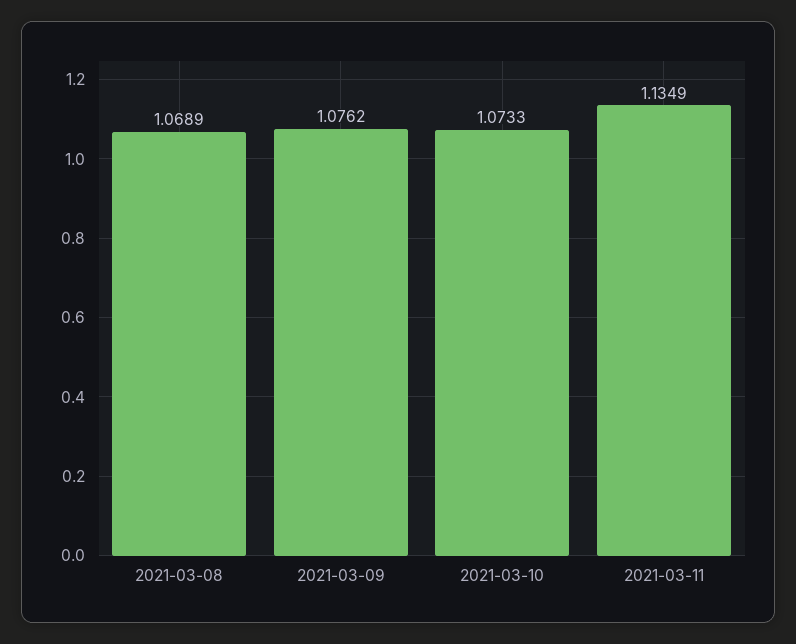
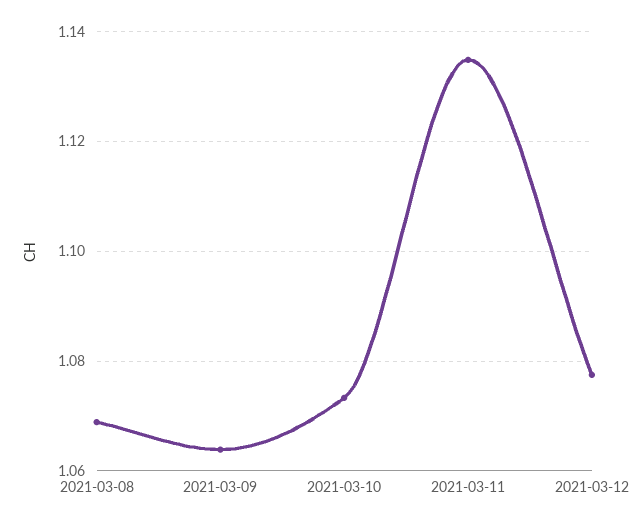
2021-03-09: 1.0762 -> 1.064
2021-03-12: none -> 1.078

